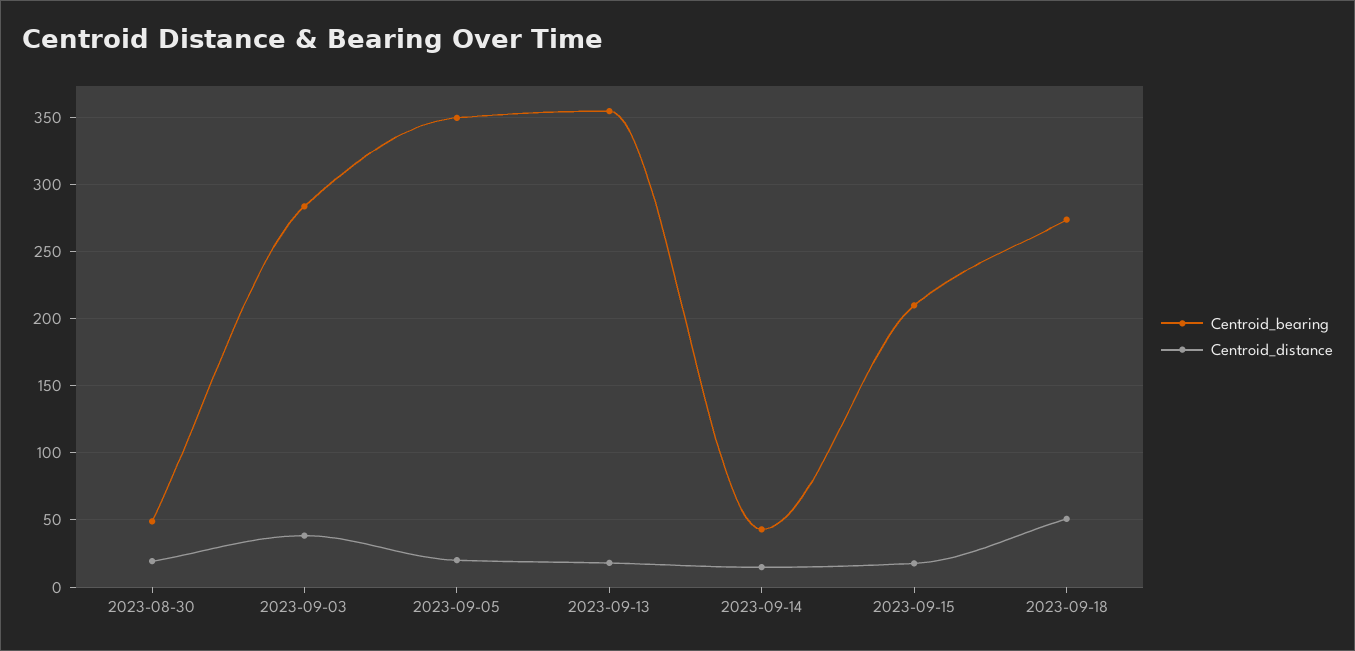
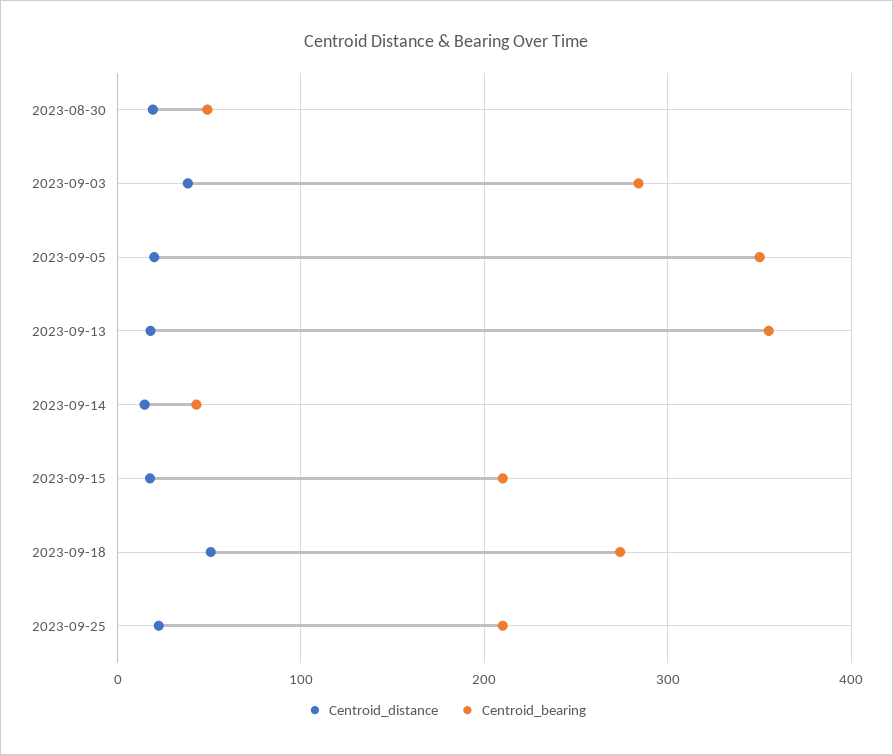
Centroid_distance, 2023-09-25: none -> 20
Centroid_bearing, 2023-09-25: none -> 210

